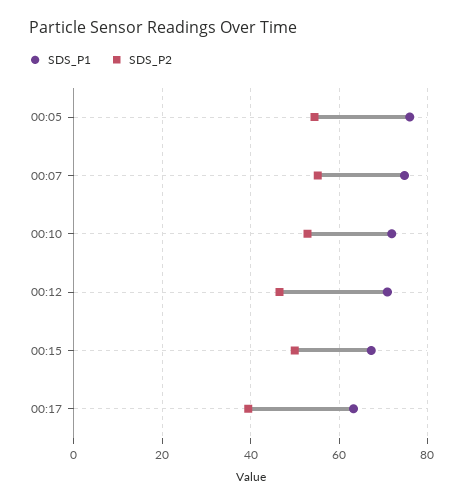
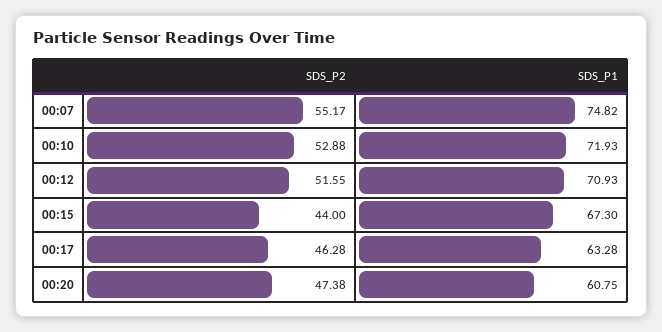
SDS_P1, 00:05: 76 -> none
SDS_P2, 00:05: 54 -> none
SDS_P2, 00:12: 46 -> 51.55
SDS_P2, 00:15: 50 -> 44
SDS_P2, 00:17: 40 -> 46.28
SDS_P2, 00:20: none -> 47.38
SDS_P1, 00:20: none -> 60.75

